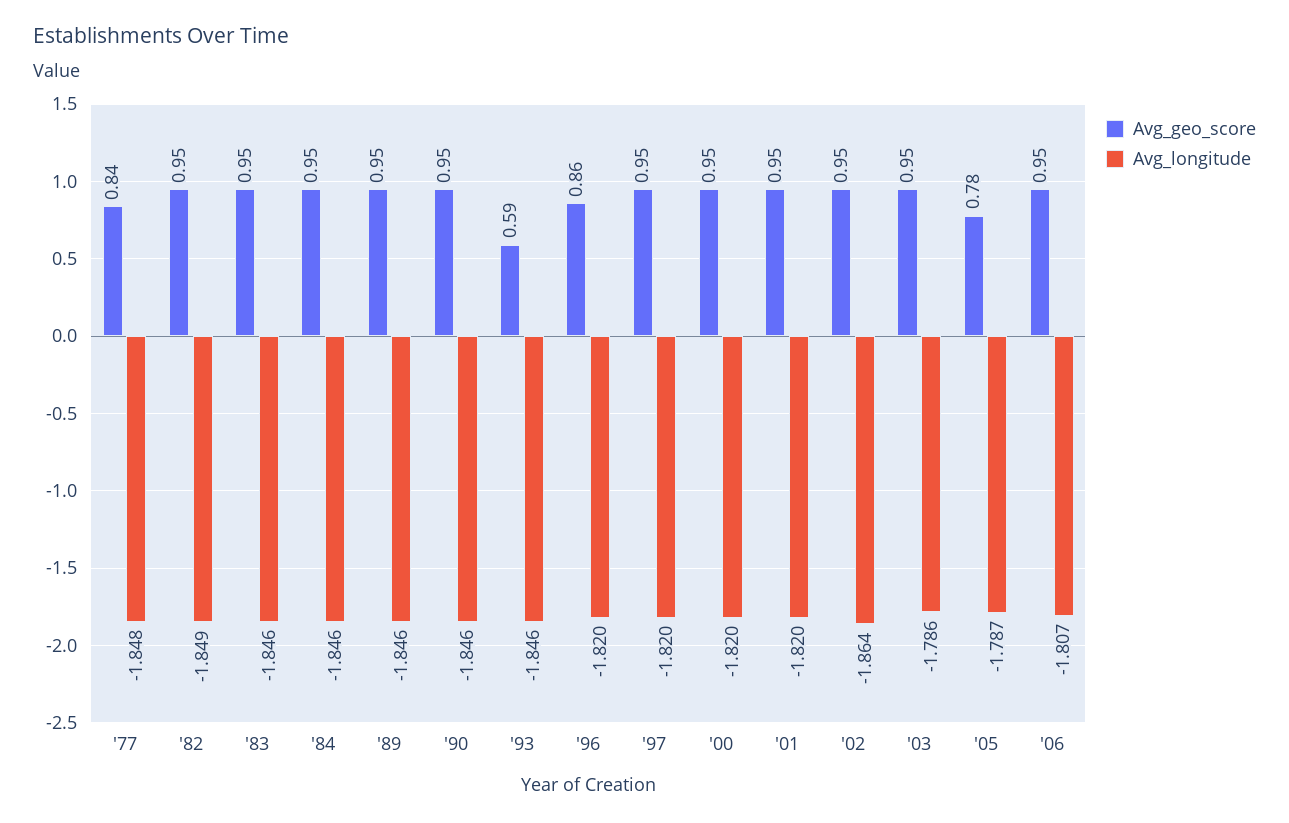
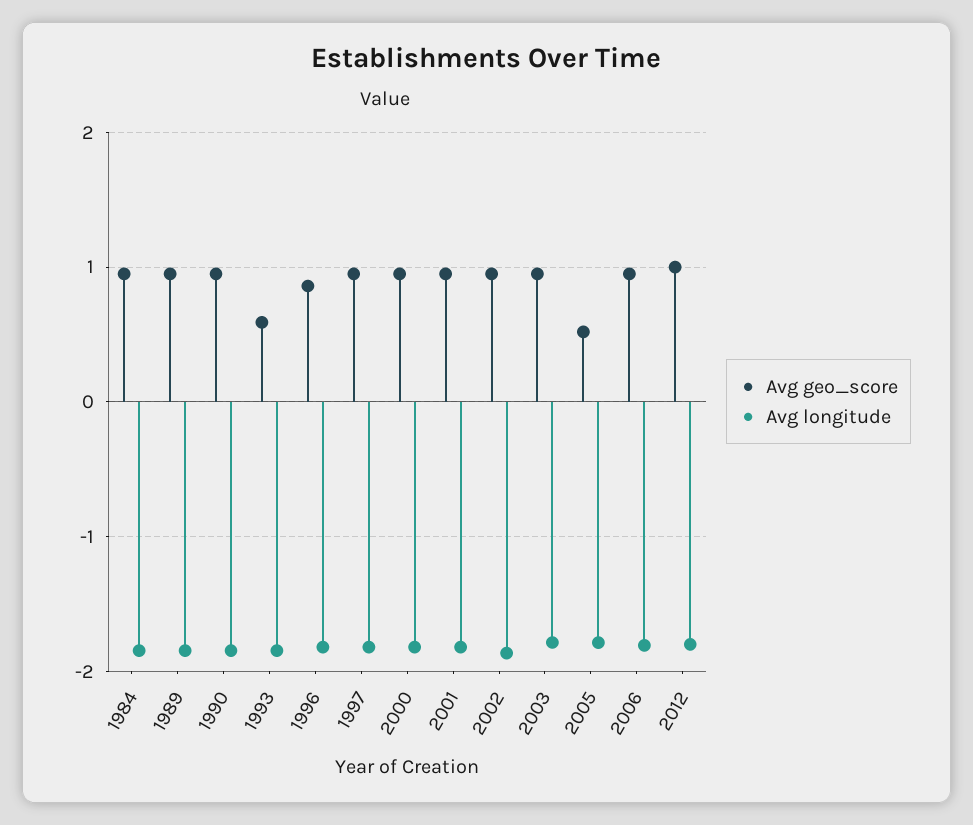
Avg_geo_score, '77: 0.84 -> none
Avg_longitude, '77: -1.848 -> none
Avg_geo_score, '82: 0.95 -> none
Avg_longitude, '82: -1.849 -> none
Avg_geo_score, '83: 0.95 -> none
Avg_longitude, '83: -1.846 -> none
Avg_geo_score, '05: 0.78 -> 0.5
Avg_geo_score, 2012: none -> 1
Avg_longitude, 2012: none -> -1.8

